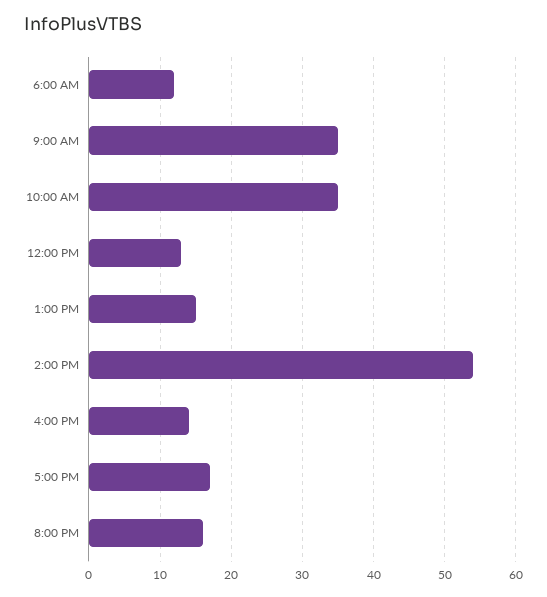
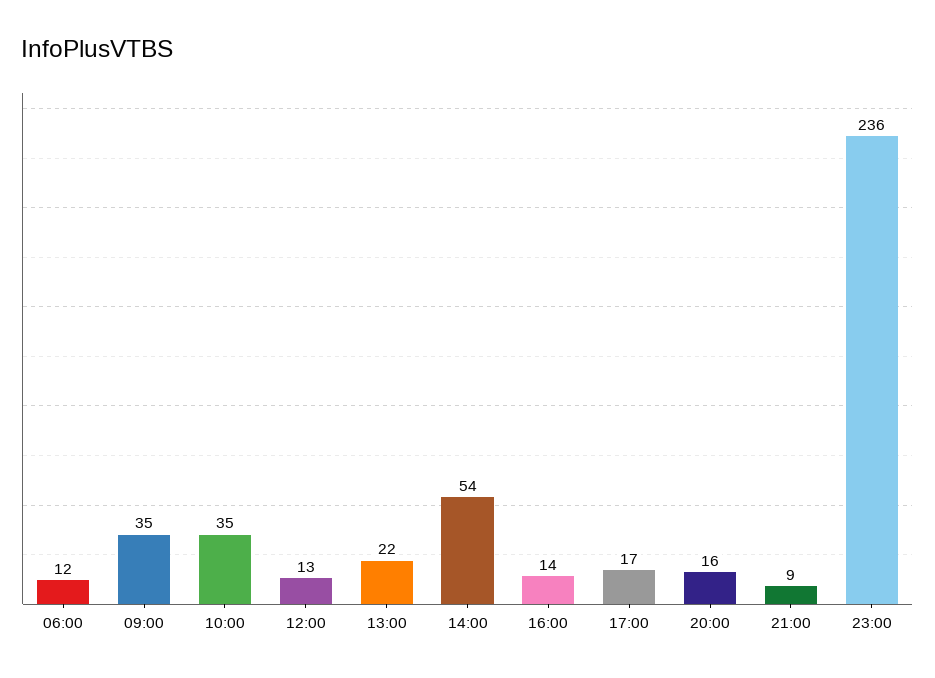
1:00 PM: 15 -> 22
21:00: none -> 9
23:00: none -> 236

